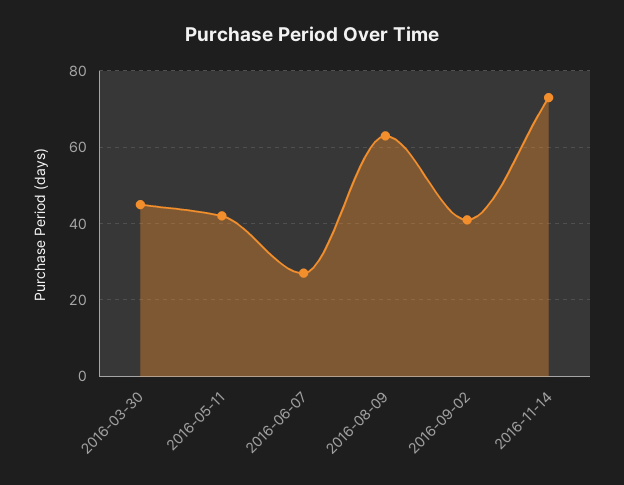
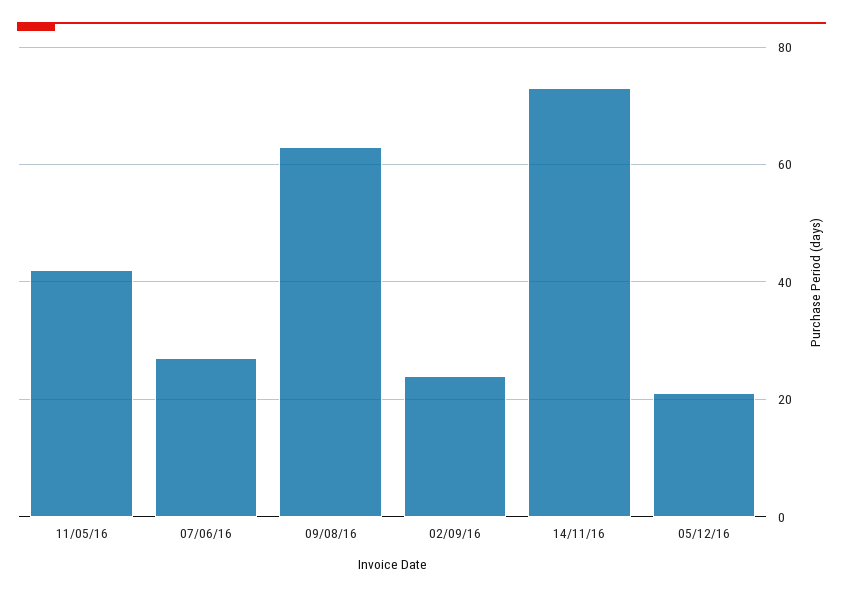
2016-03-30: 45 -> none
2016-09-02: 40 -> 25
05/12/16: none -> 20

